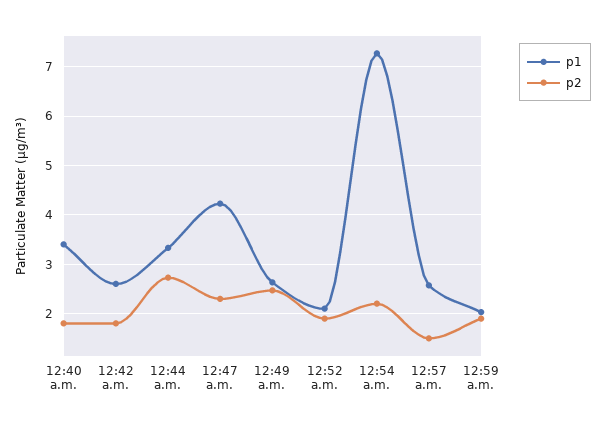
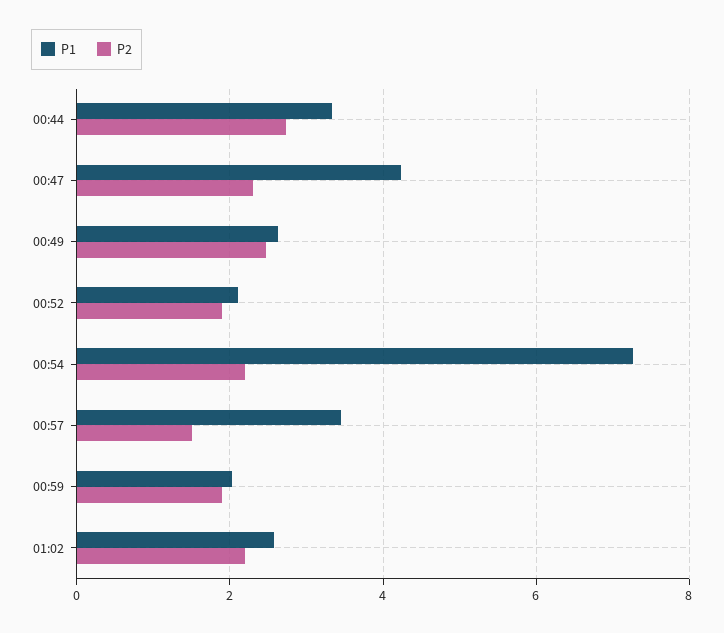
p1, 12:40 a.m.: 3.4 -> none
p2, 12:40 a.m.: 1.8 -> none
p1, 12:42 a.m.: 2.6 -> none
p2, 12:42 a.m.: 1.8 -> none
p1, 12:57 a.m.: 2.6 -> 3.4
p1, 01:02: none -> 2.6
p2, 01:02: none -> 2.2

